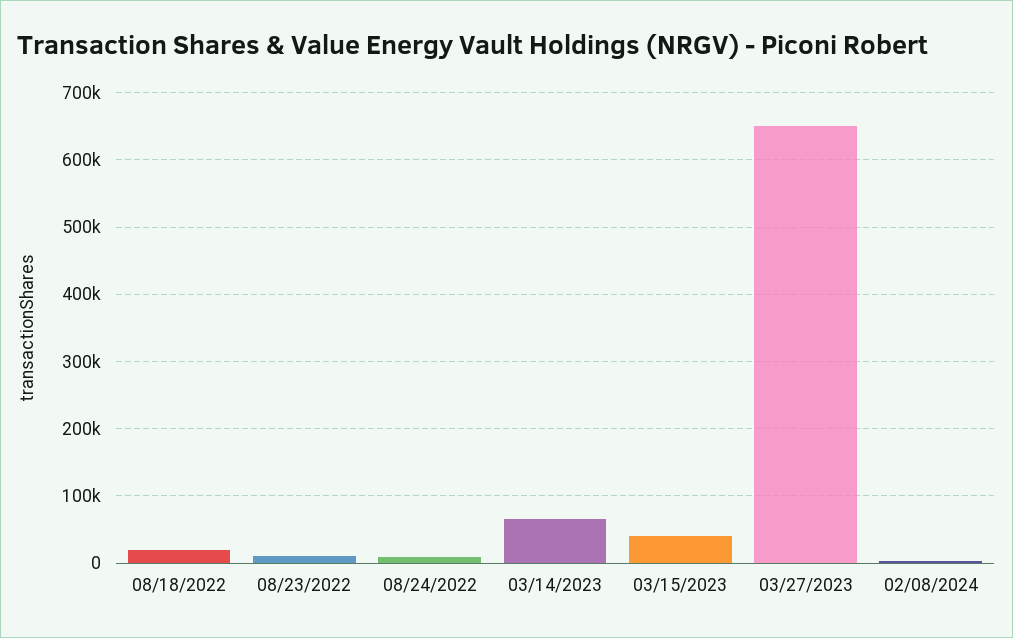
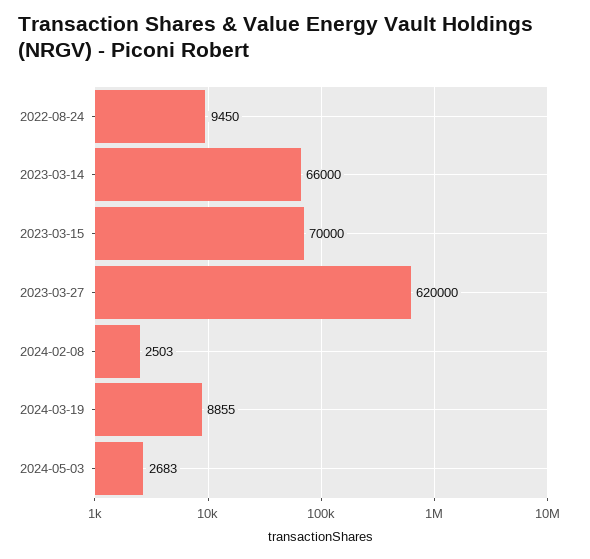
08/18/2022: 20000 -> none
08/23/2022: 10000 -> none
03/15/2023: 40000 -> 70000
03/27/2023: 650000 -> 620000
2024-03-19: none -> 8855
2024-05-03: none -> 2683

